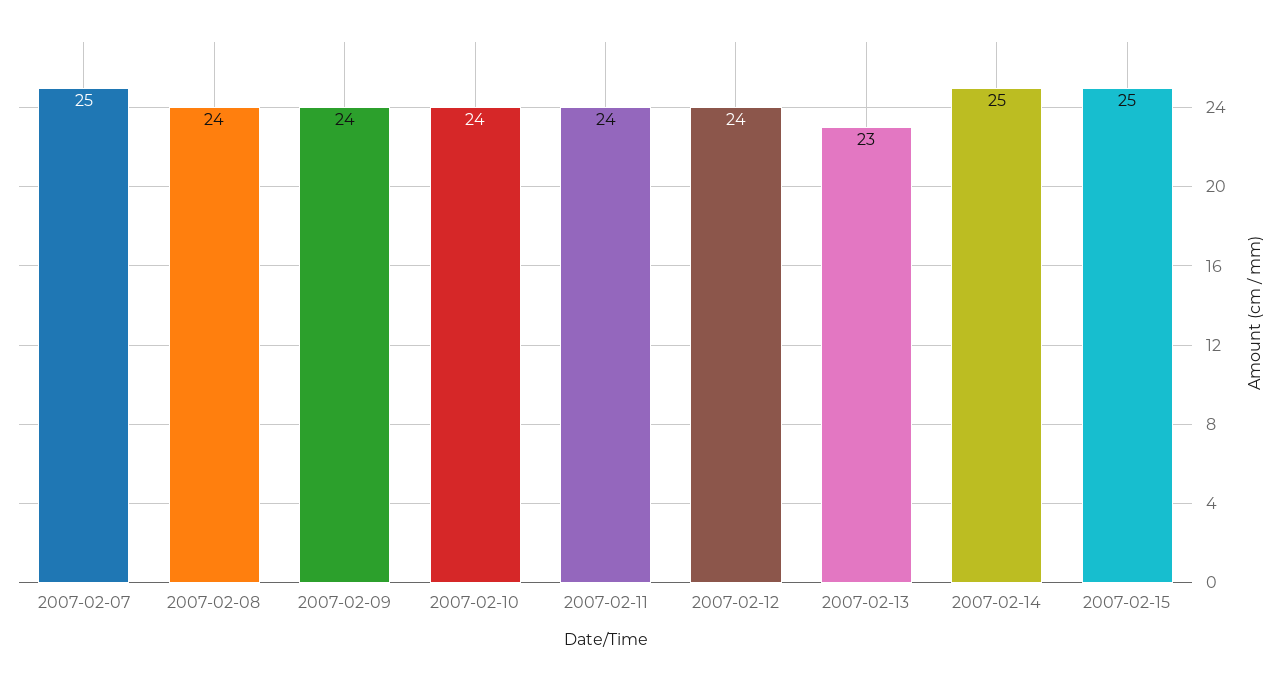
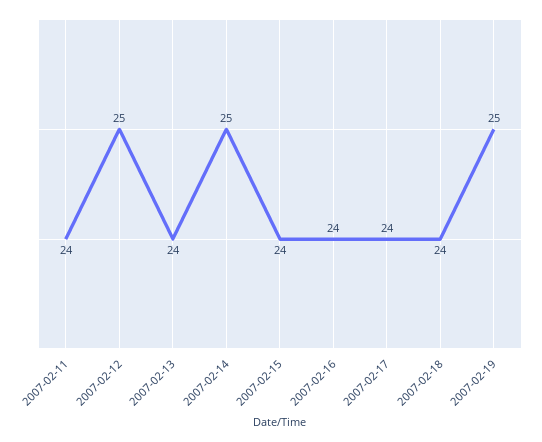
2007-02-07: 25 -> none
2007-02-08: 24 -> none
2007-02-09: 24 -> none
2007-02-10: 24 -> none
2007-02-12: 24 -> 25
2007-02-13: 23 -> 24
2007-02-15: 25 -> 24
2007-02-16: none -> 24
2007-02-17: none -> 24
2007-02-18: none -> 24
2007-02-19: none -> 25

